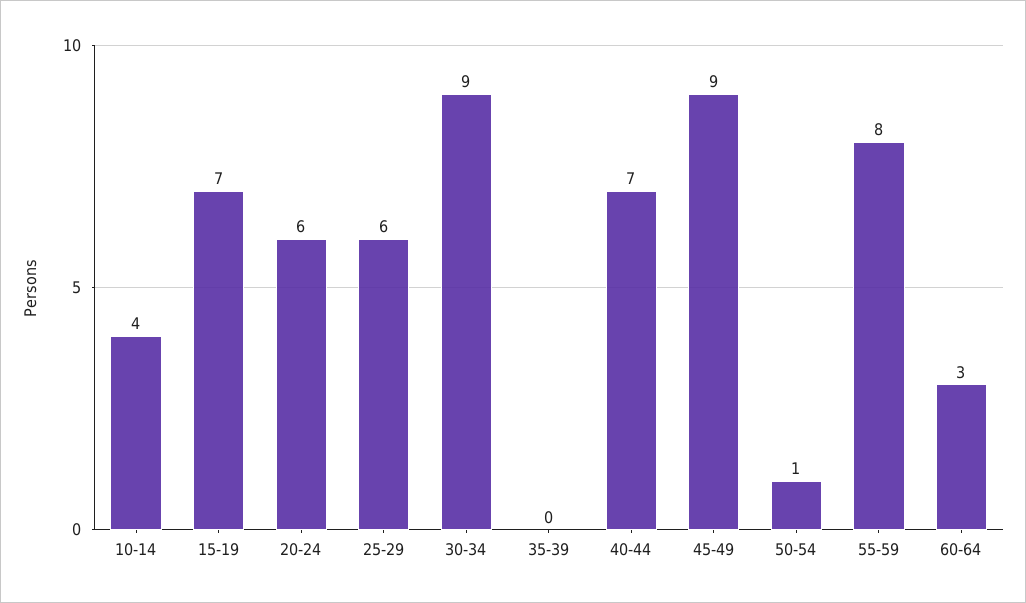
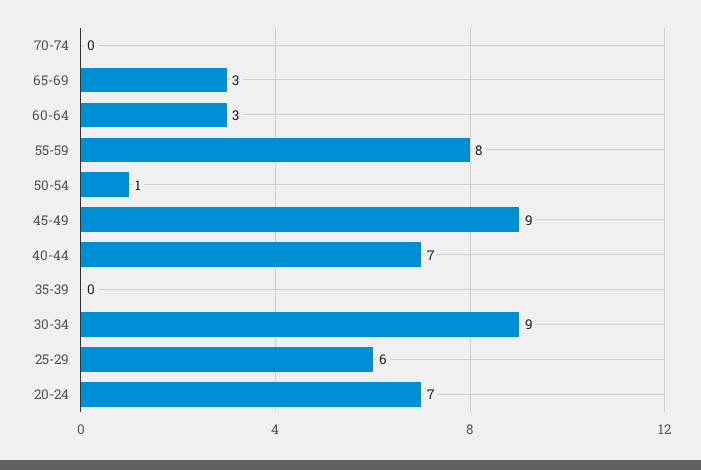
10-14: 4 -> none
15-19: 7 -> none
20-24: 6 -> 7
70-74: none -> 0
65-69: none -> 3

